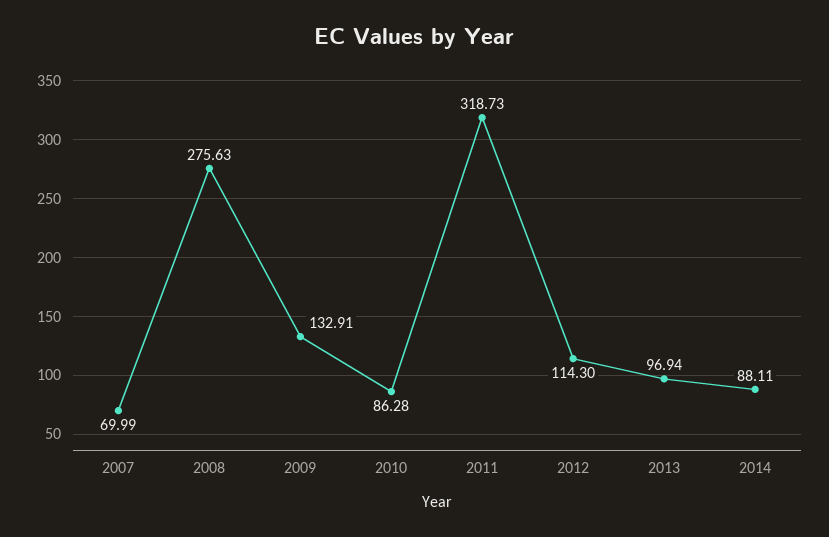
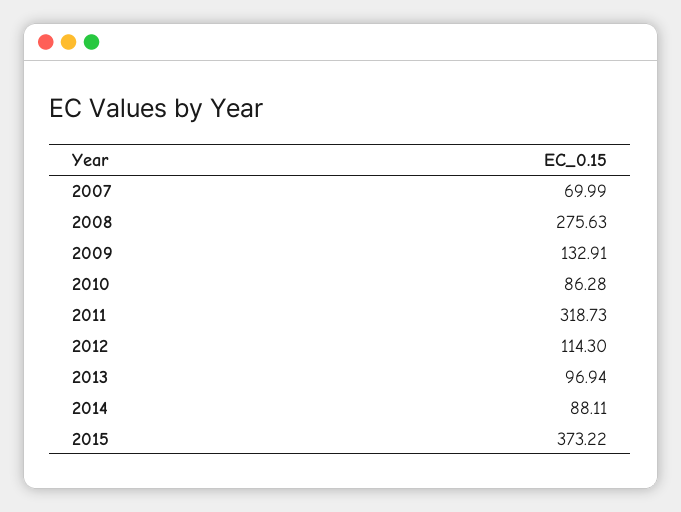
2015: none -> 373.22

